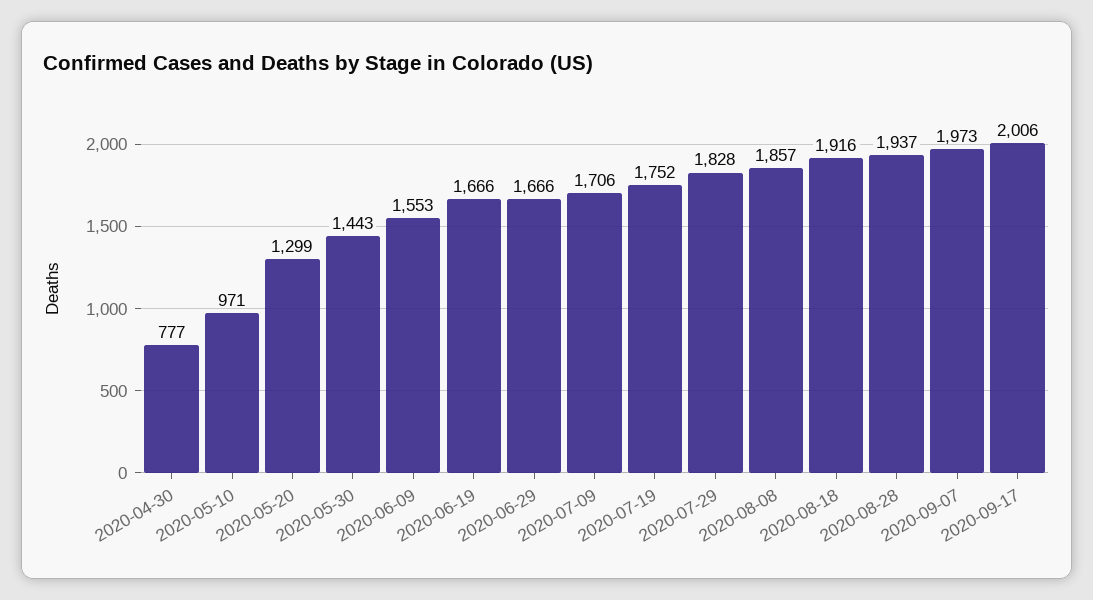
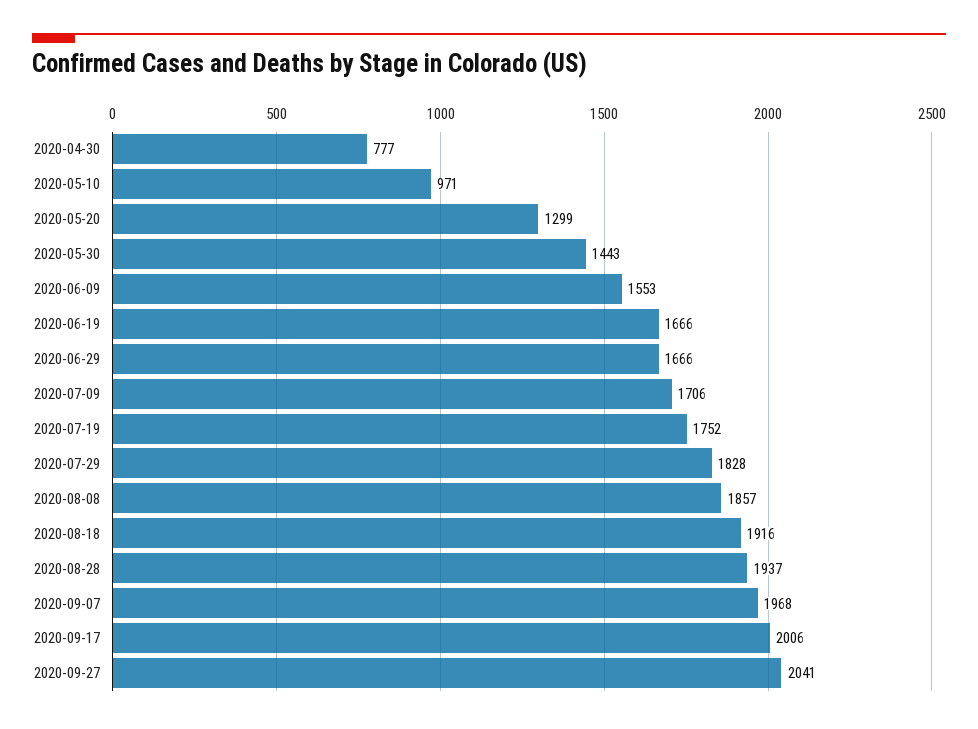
2020-09-07: 1973 -> 1968
2020-09-27: none -> 2041

